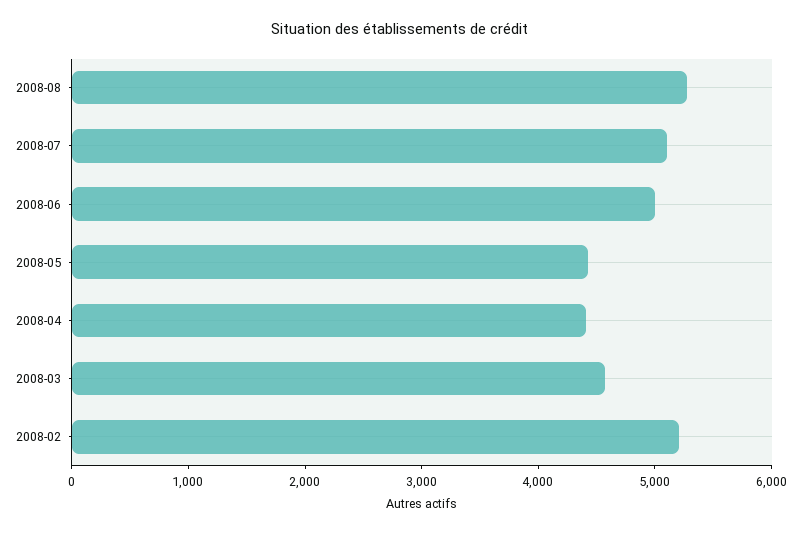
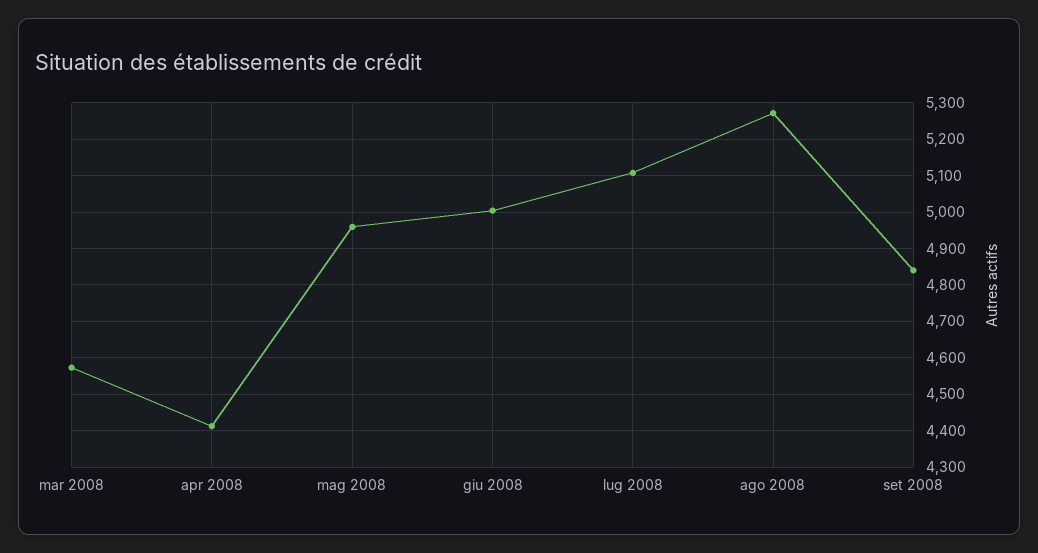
2008-05: 4400 -> 4960
2008-02: 5200 -> none
set 2008: none -> 4840

